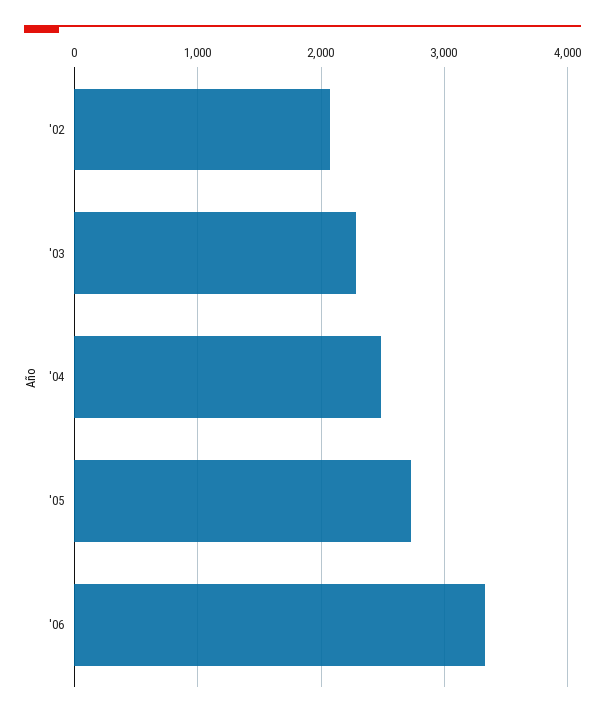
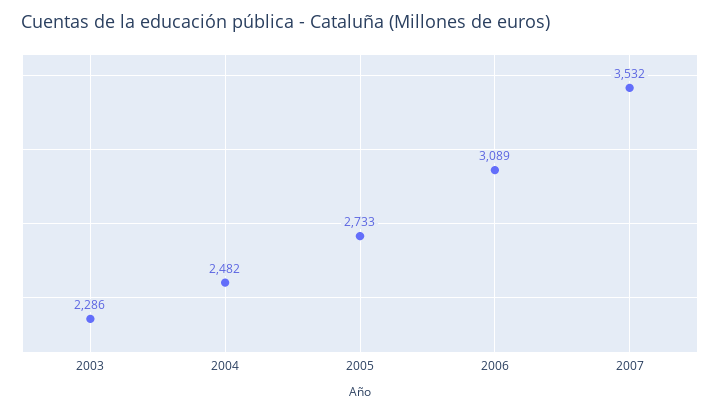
'02: 2100 -> none
'06: 3300 -> 3089
2007: none -> 3532

